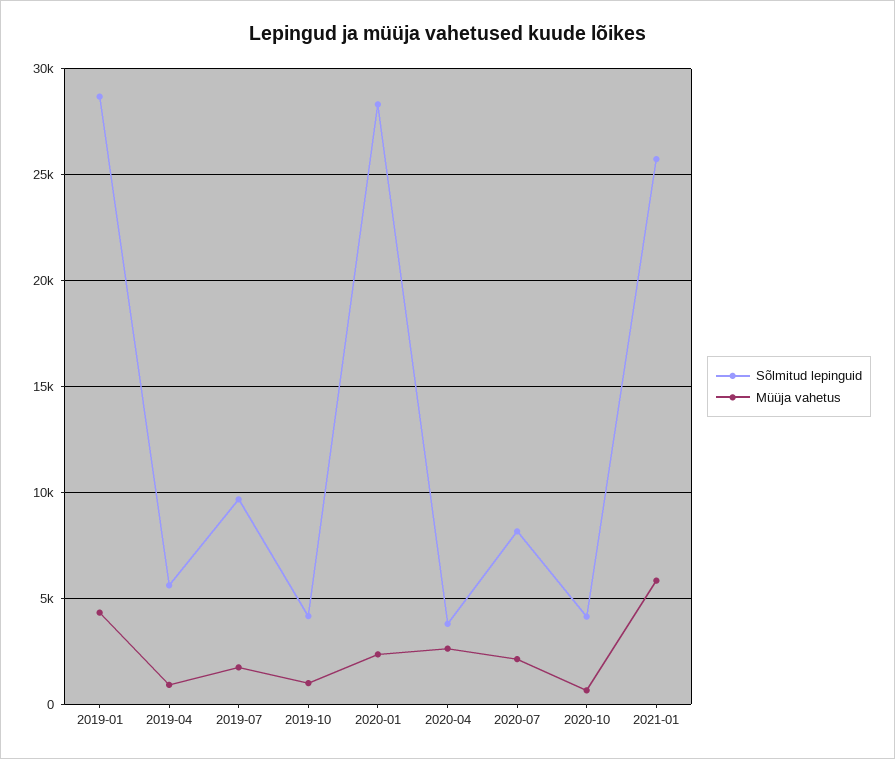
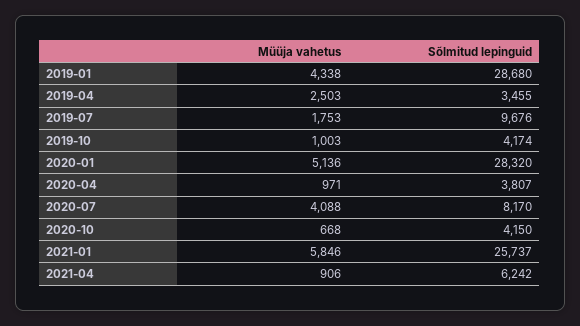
Sõlmitud lepinguid, 2019-04: 5500 -> 3455
Müüja vahetus, 2019-04: 1000 -> 2503
Müüja vahetus, 2020-01: 2500 -> 5136
Müüja vahetus, 2020-04: 2500 -> 971
Müüja vahetus, 2020-07: 2000 -> 4088
Müüja vahetus, 2021-04: none -> 906
Sõlmitud lepinguid, 2021-04: none -> 6242

